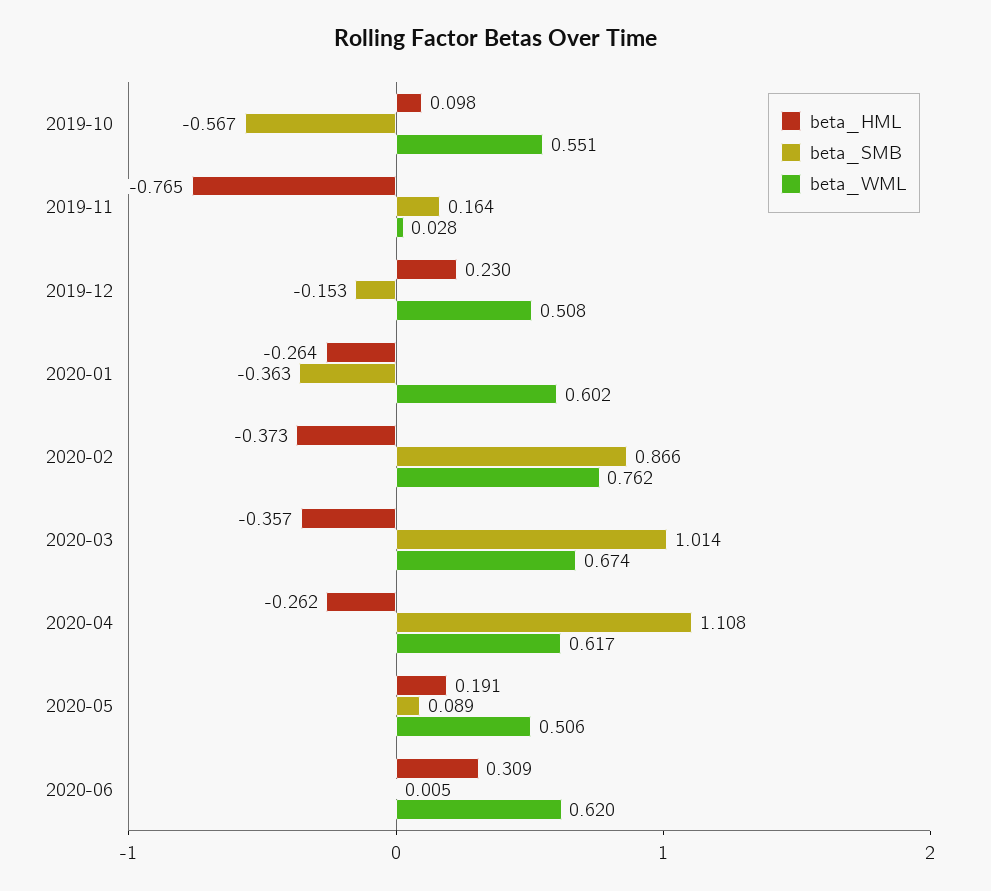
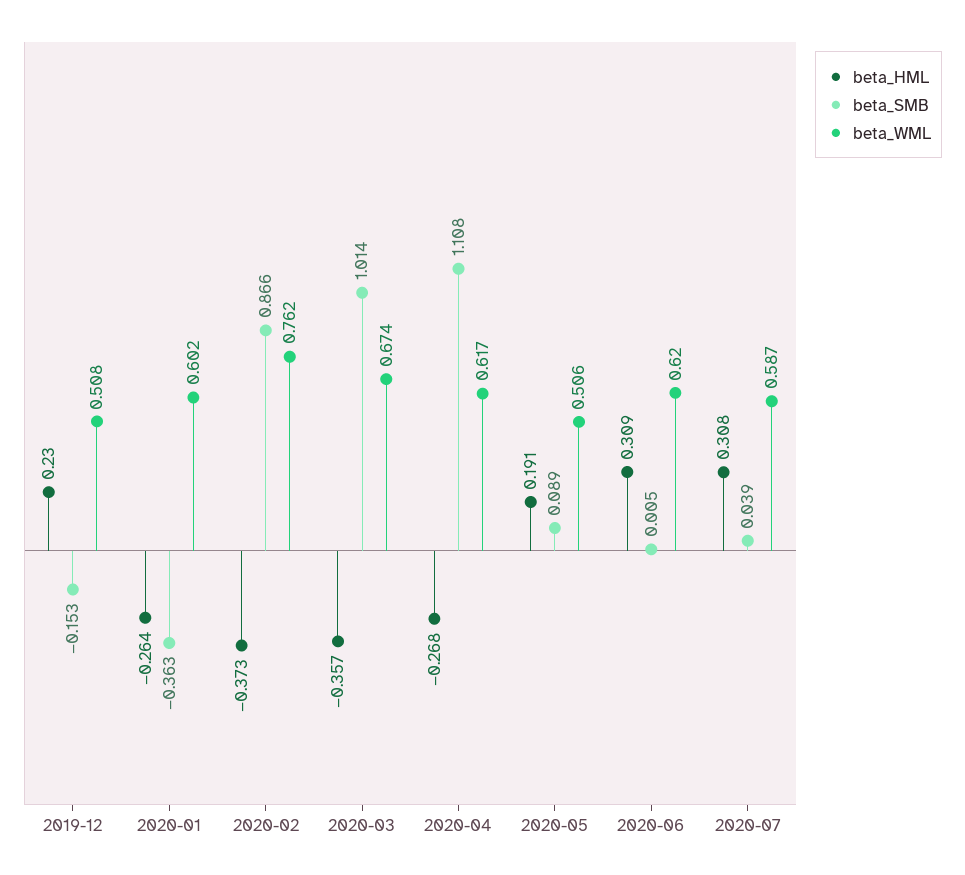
beta_HML, 2019-10: 0.098 -> none
beta_SMB, 2019-10: -0.567 -> none
beta_WML, 2019-10: 0.551 -> none
beta_HML, 2019-11: -0.765 -> none
beta_SMB, 2019-11: 0.164 -> none
beta_WML, 2019-11: 0.028 -> none
beta_HML, 2020-04: -0.262 -> -0.268
beta_HML, 2020-07: none -> 0.308
beta_SMB, 2020-07: none -> 0.039
beta_WML, 2020-07: none -> 0.587

